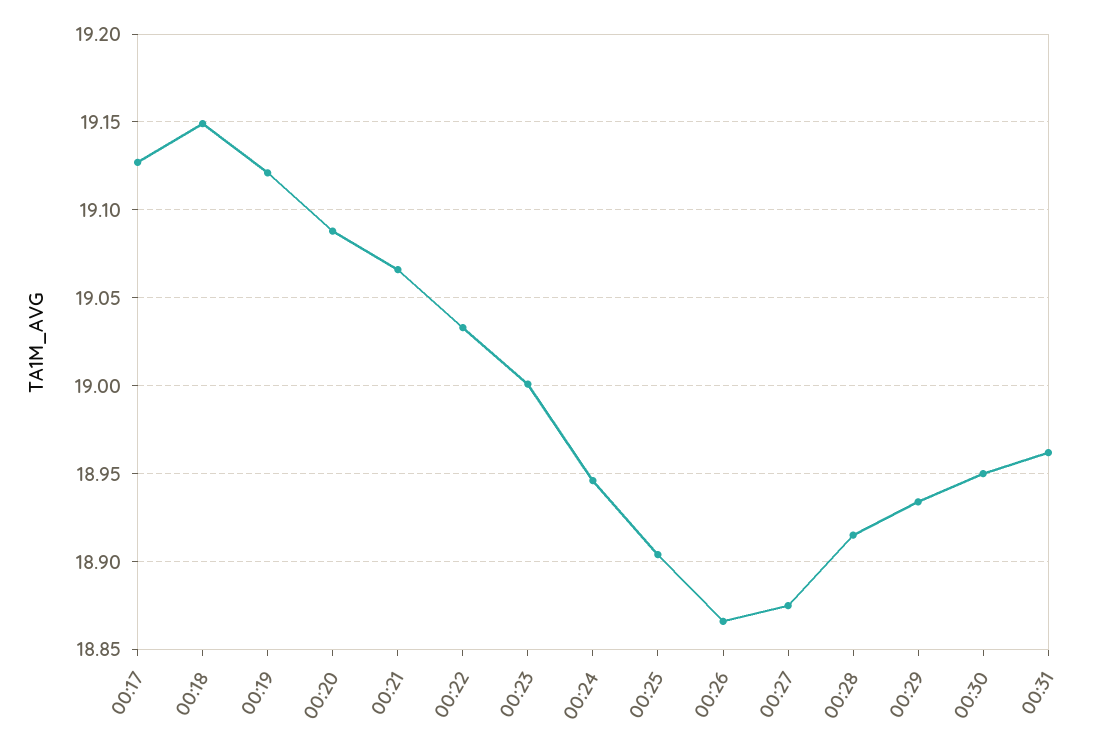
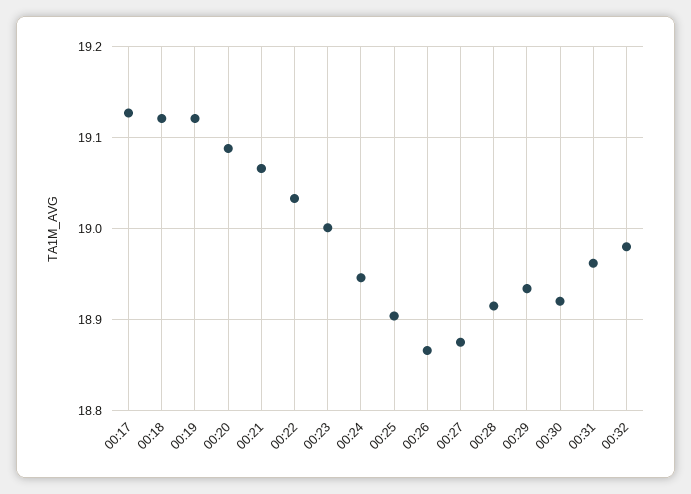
00:18: 19.15 -> 19.12
00:30: 18.95 -> 18.92
00:32: none -> 18.98

